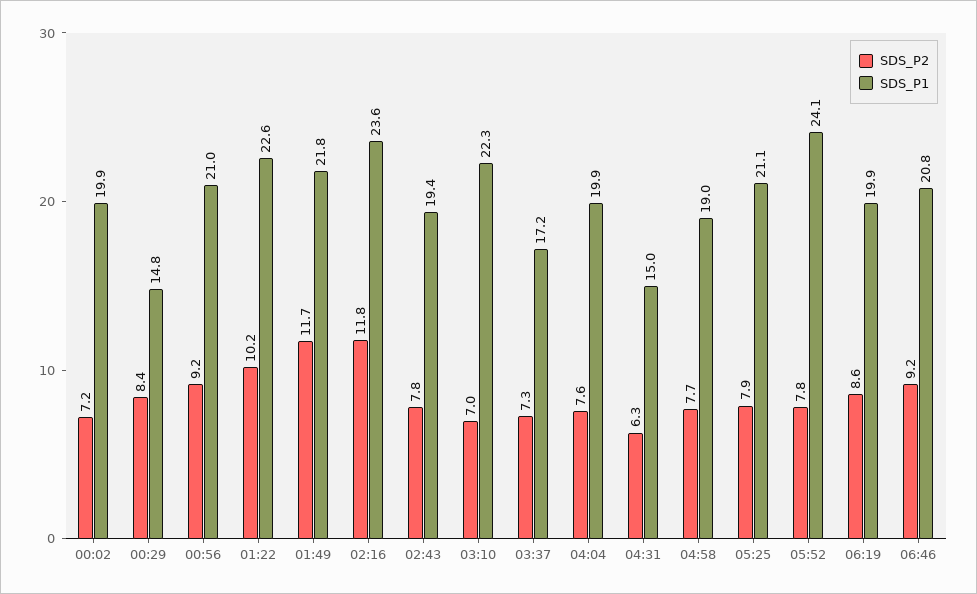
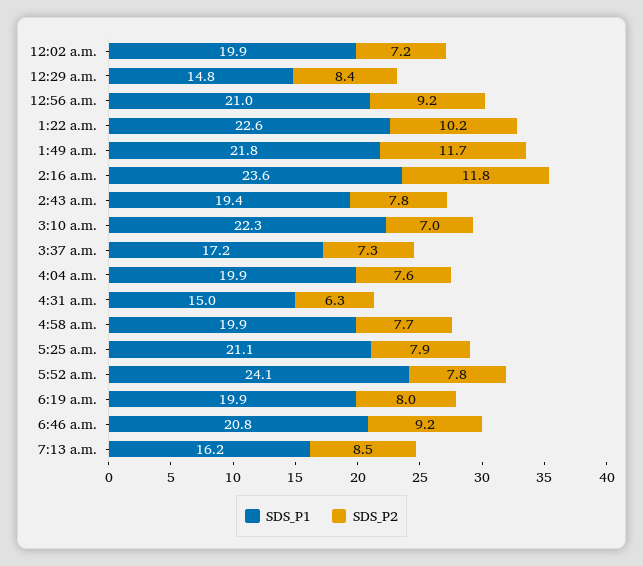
SDS_P1, 04:58: 19 -> 19.9
SDS_P2, 06:19: 8.6 -> 8
SDS_P1, 7:13 a.m.: none -> 16.2
SDS_P2, 7:13 a.m.: none -> 8.5

